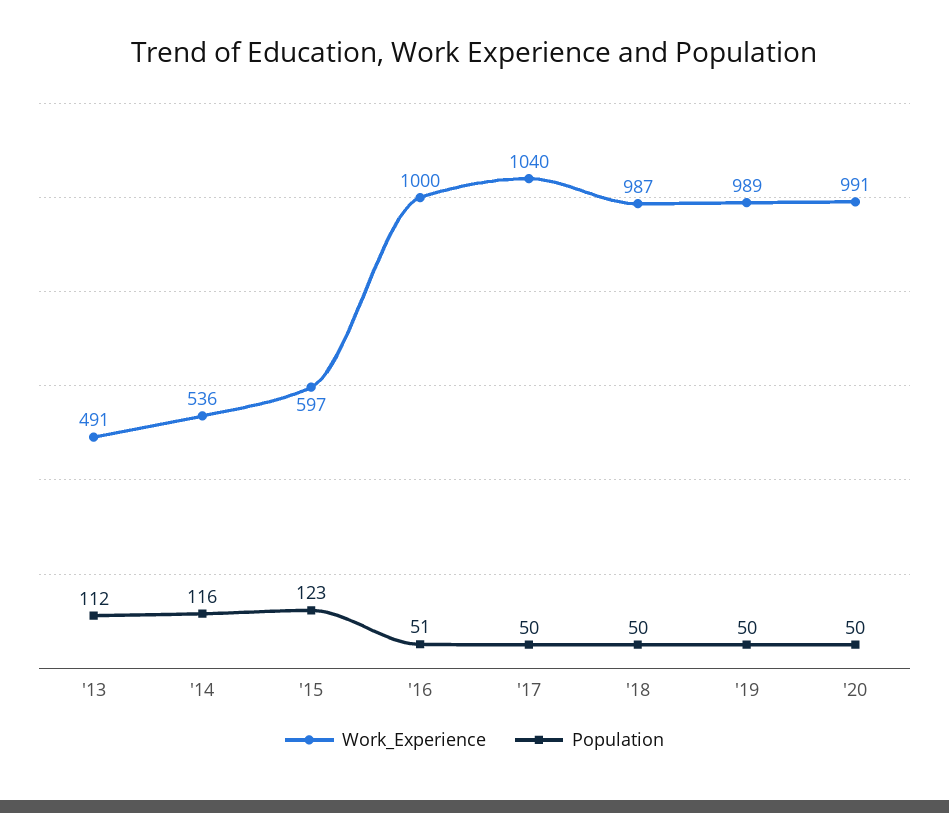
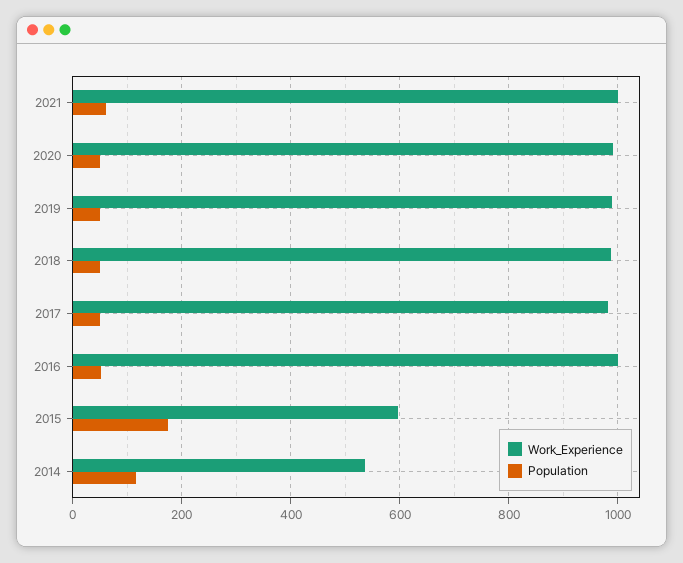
Work_Experience, '13: 491 -> none
Population, '13: 112 -> none
Population, '15: 123 -> 180
Work_Experience, '17: 1040 -> 980
Work_Experience, 2021: none -> 1000
Population, 2021: none -> 60

